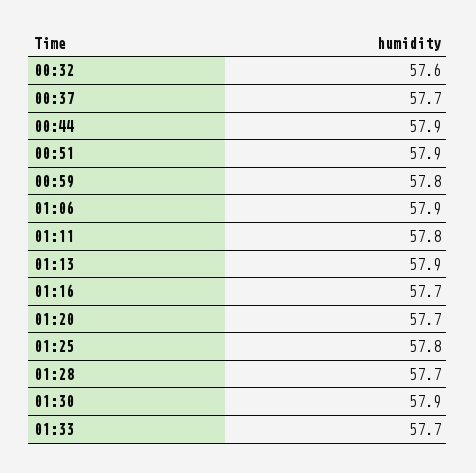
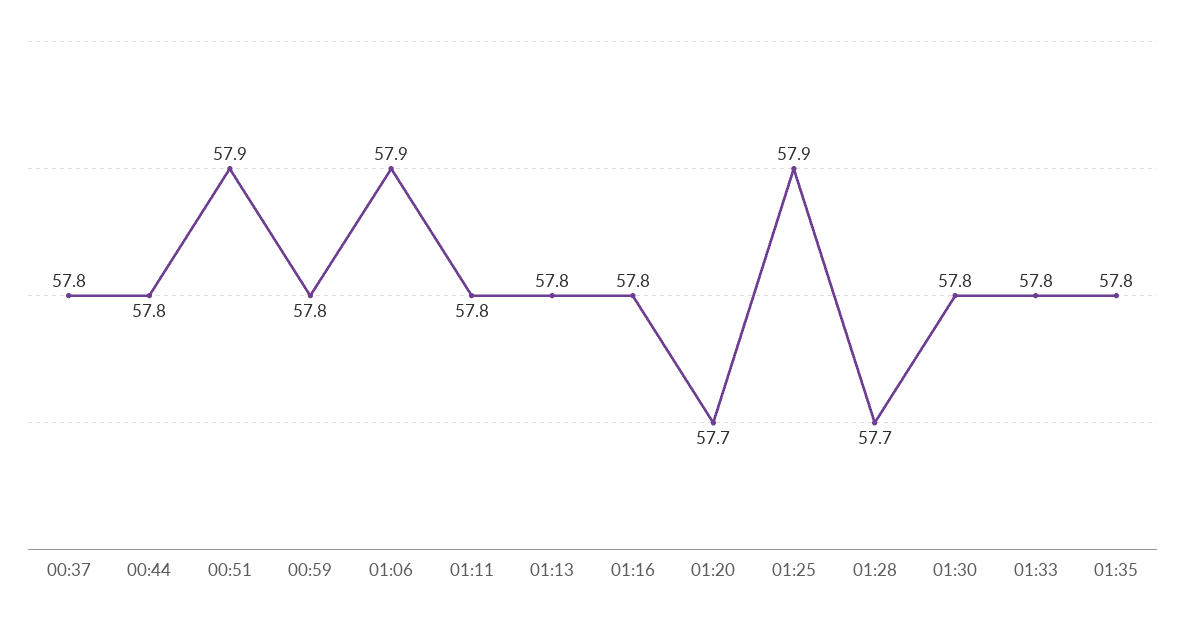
00:32: 57.6 -> none
00:37: 57.7 -> 57.8
00:44: 57.9 -> 57.8
01:13: 57.9 -> 57.8
01:16: 57.7 -> 57.8
01:25: 57.8 -> 57.9
01:30: 57.9 -> 57.8
01:33: 57.7 -> 57.8
01:35: none -> 57.8

